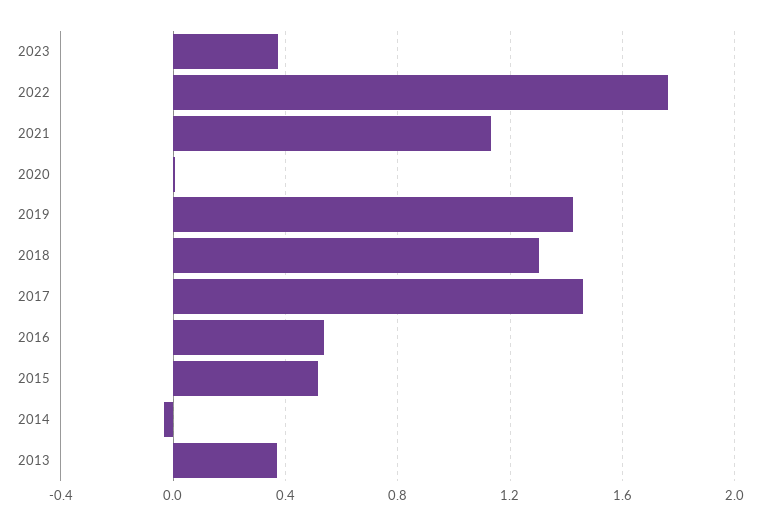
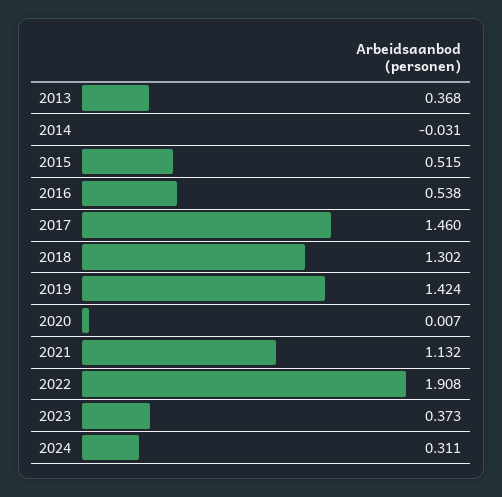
2022: 1.75 -> 1.908
2024: none -> 0.311

